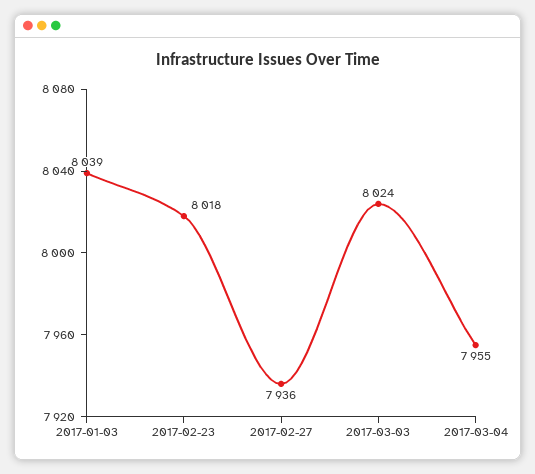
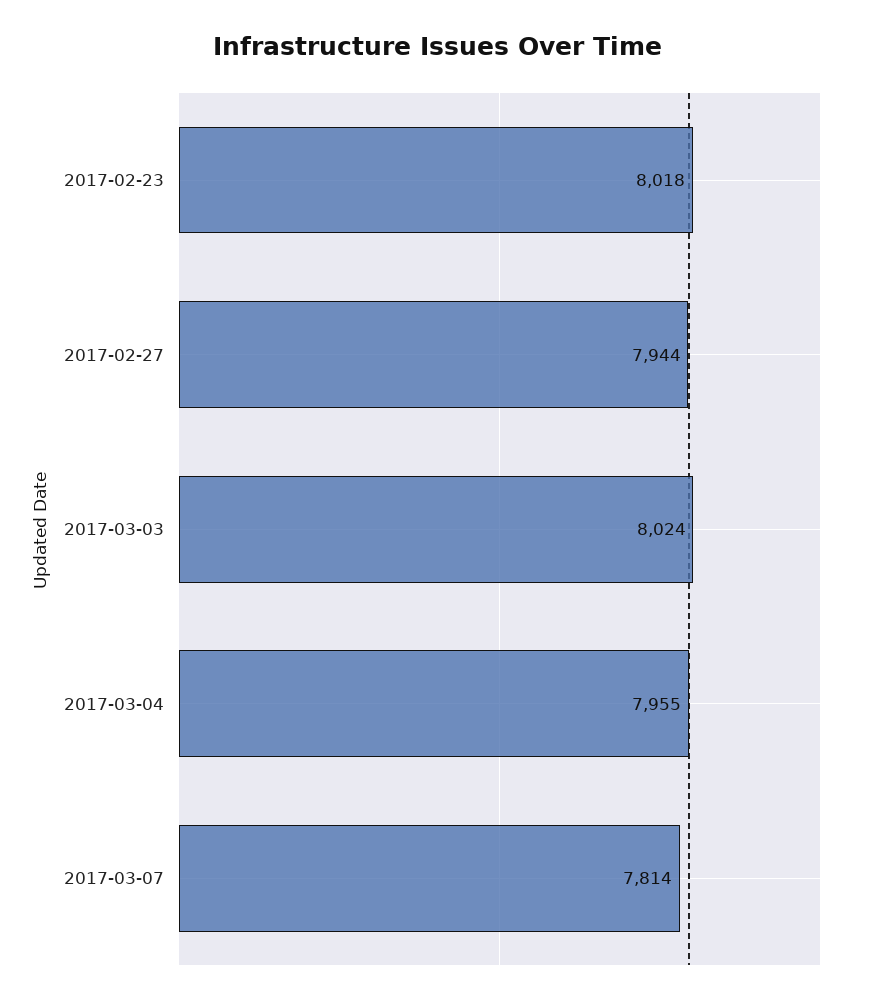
2017-01-03: 8039 -> none
2017-02-27: 7936 -> 7944
2017-03-07: none -> 7814

